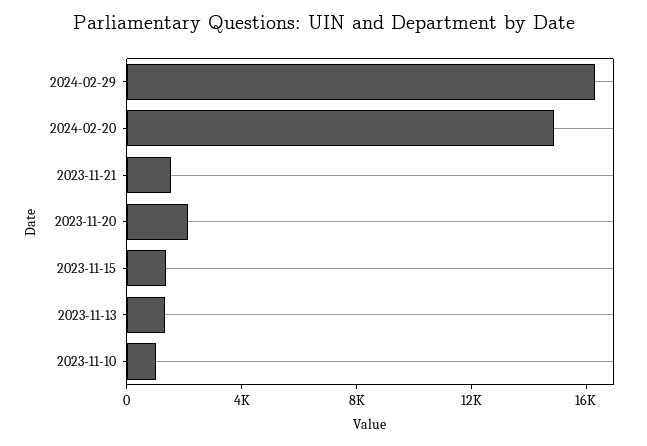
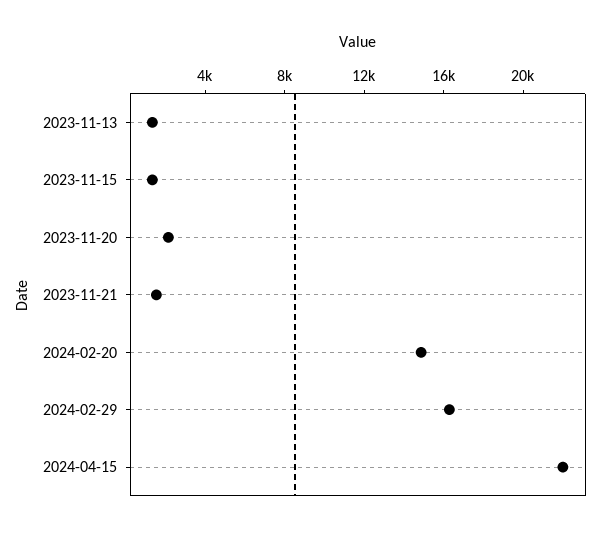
2023-11-10: 1000 -> none
2024-04-15: none -> 22000

